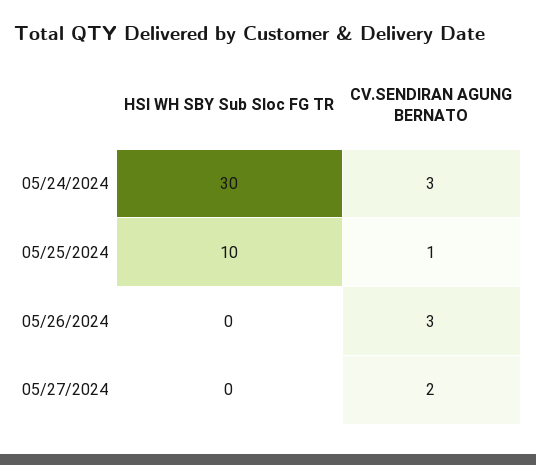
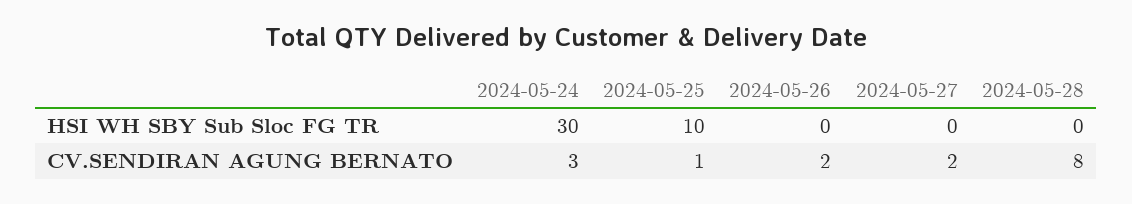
CV.SENDIRAN AGUNG BERNATO, 05/26/2024: 3 -> 2
HSI WH SBY Sub Sloc FG TR, 2024-05-28: none -> 0
CV.SENDIRAN AGUNG BERNATO, 2024-05-28: none -> 8

